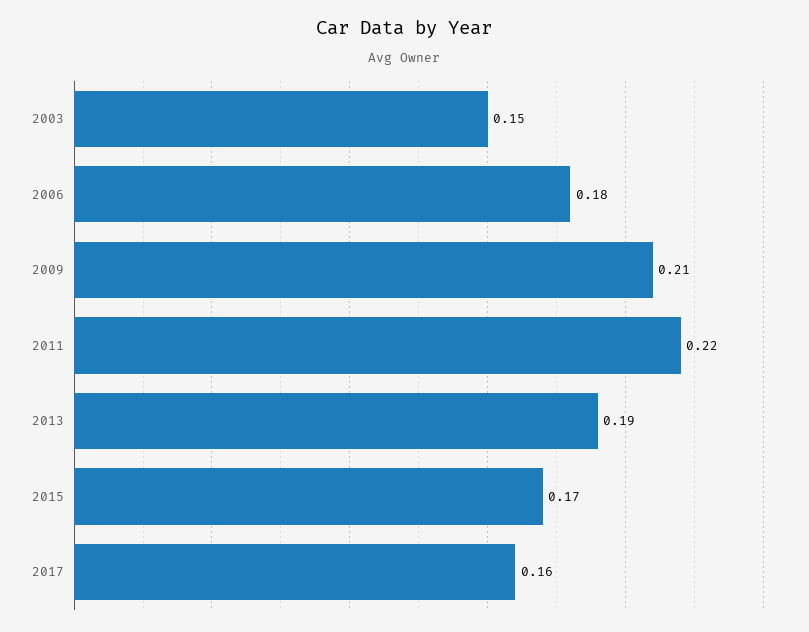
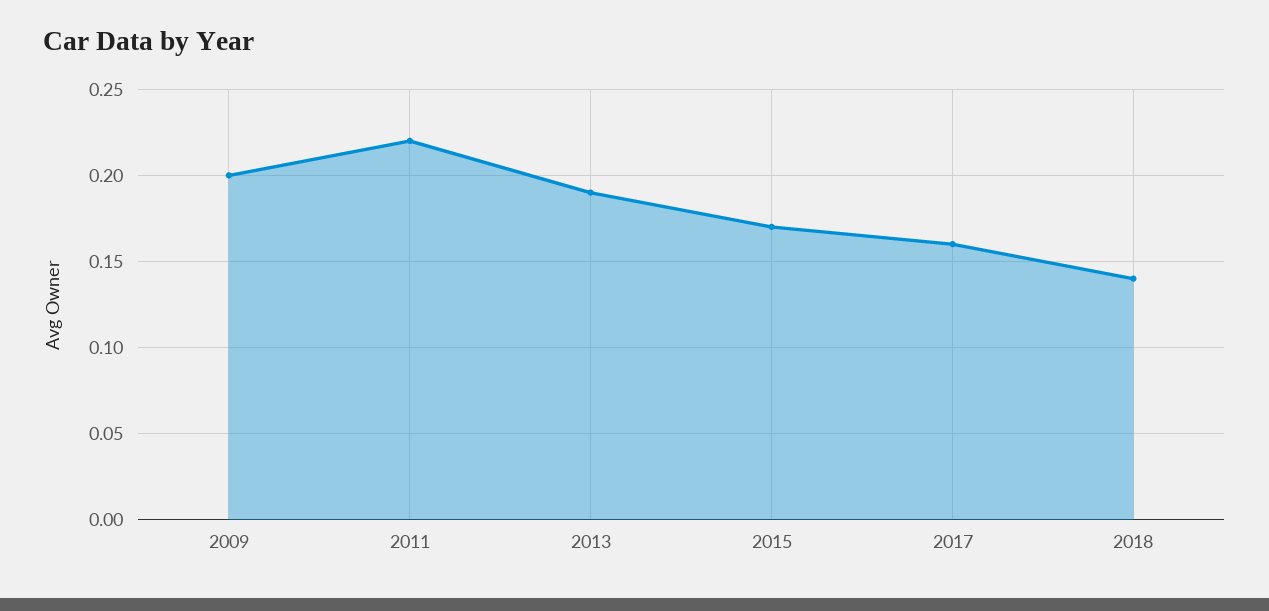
2003: 0.15 -> none
2006: 0.18 -> none
2009: 0.21 -> 0.2
2018: none -> 0.14

